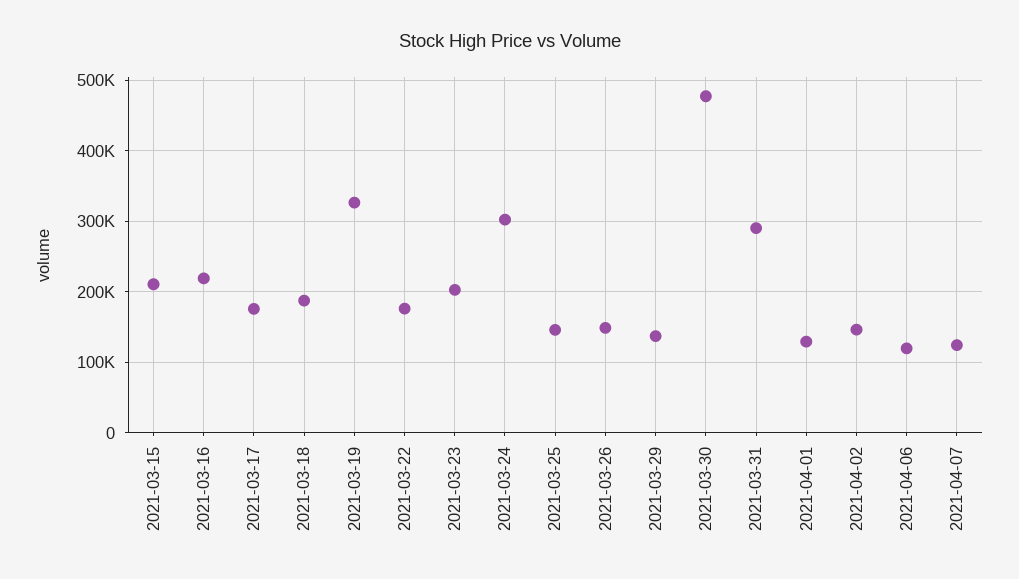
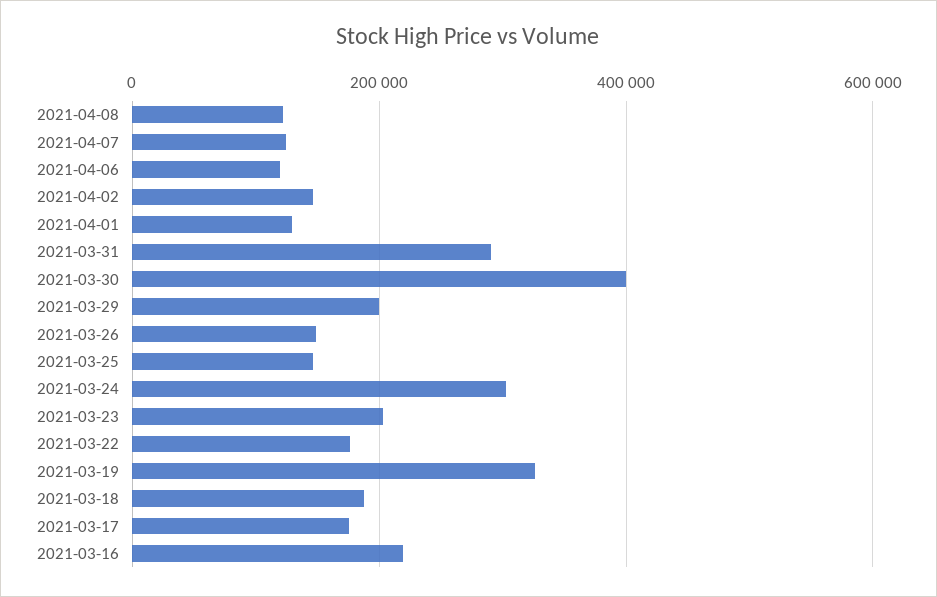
2021-03-15: 210000 -> none
2021-03-29: 140000 -> 200000
2021-03-30: 480000 -> 400000
2021-04-08: none -> 120000

